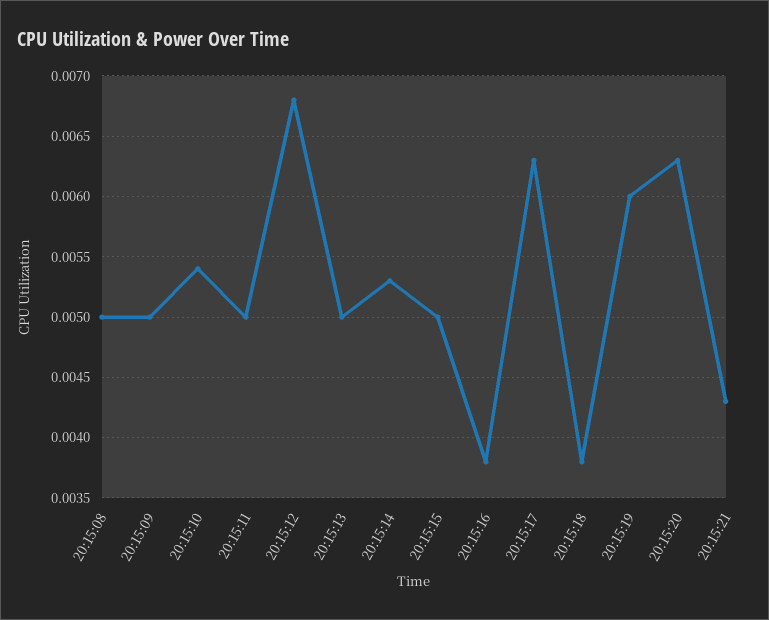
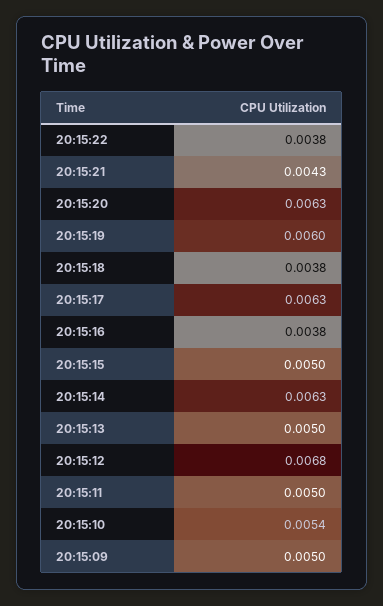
20:15:08: 0.005 -> none
20:15:14: 0.0053 -> 0.0063
20:15:22: none -> 0.0038

